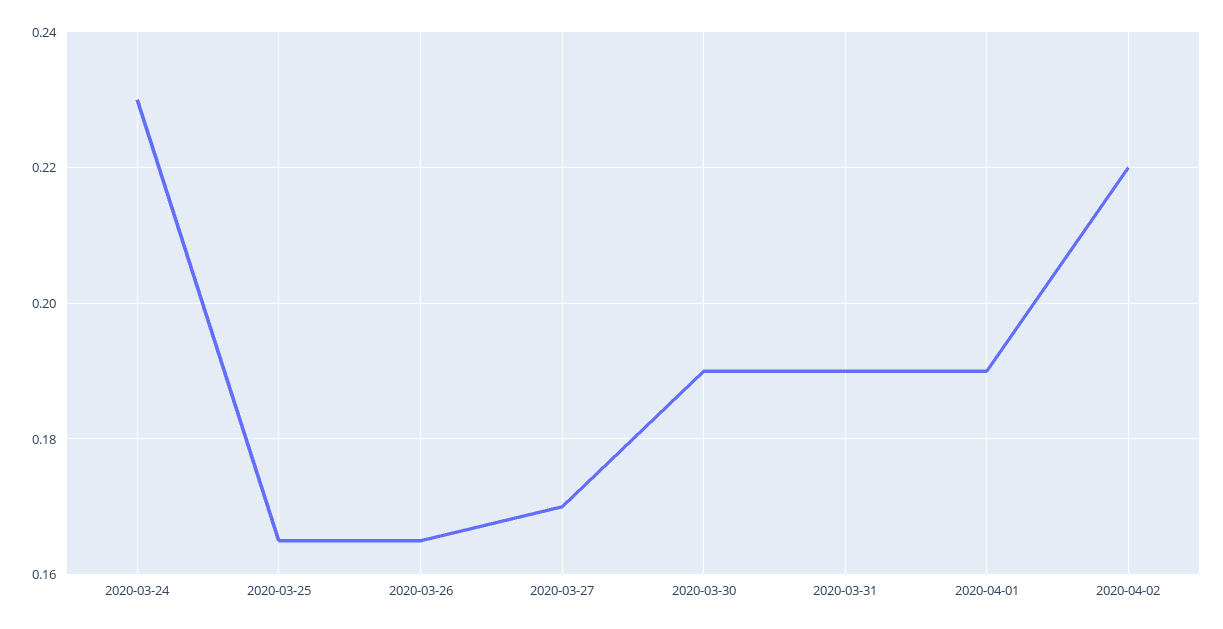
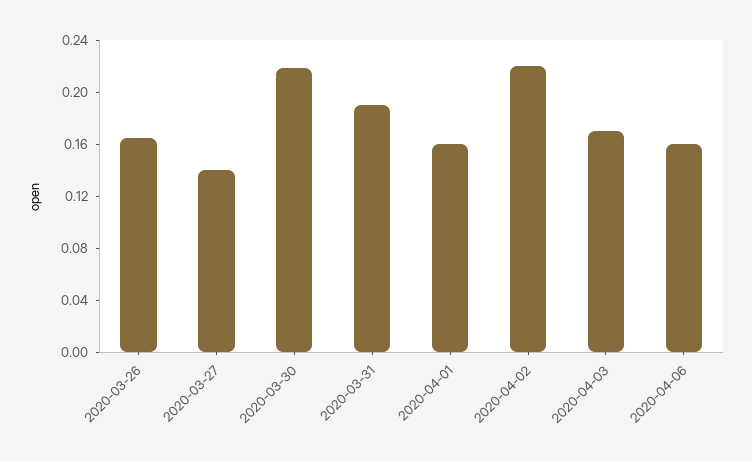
2020-03-24: 0.23 -> none
2020-03-25: 0.165 -> none
2020-03-27: 0.17 -> 0.14
2020-03-30: 0.19 -> 0.22
2020-04-01: 0.19 -> 0.16
2020-04-03: none -> 0.17
2020-04-06: none -> 0.16

